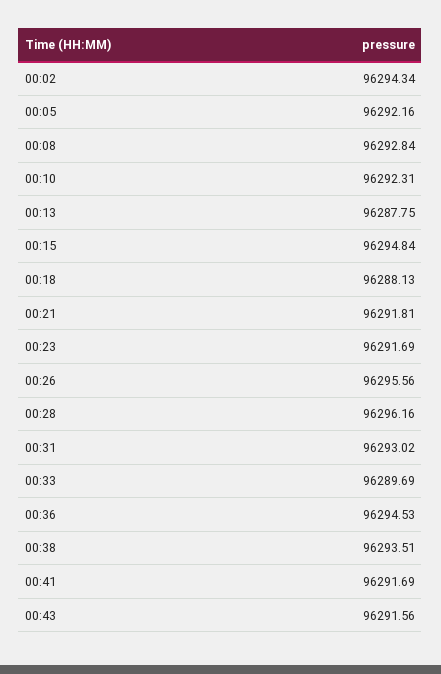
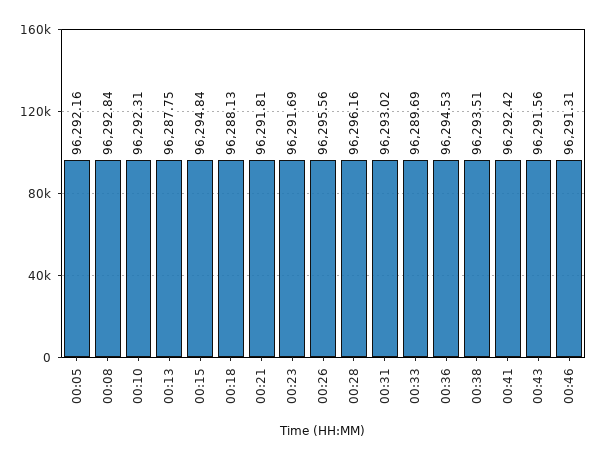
00:02: 96294.34 -> none
00:41: 96291.69 -> 96292.42
00:46: none -> 96291.31

